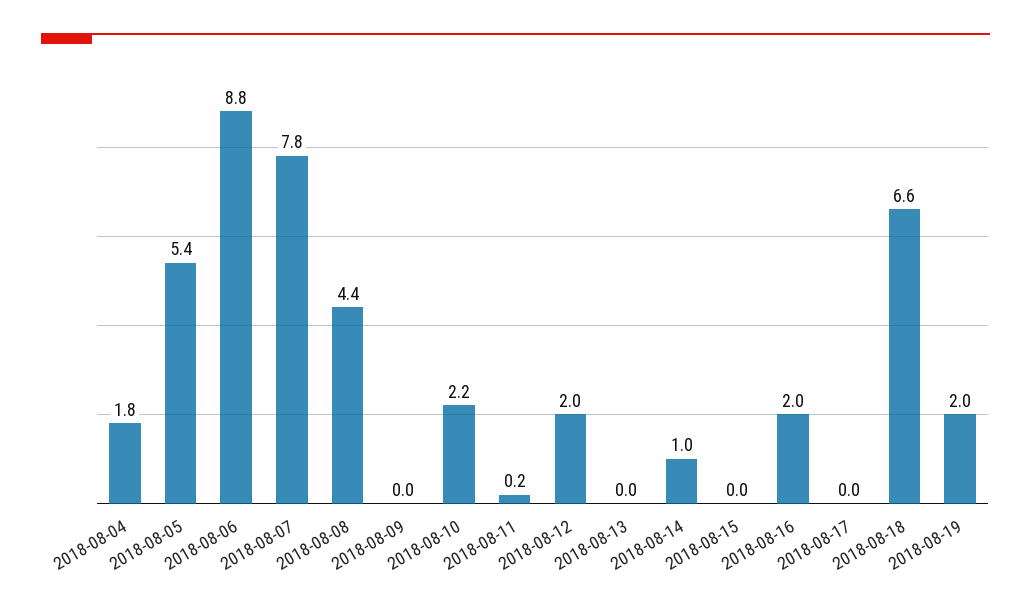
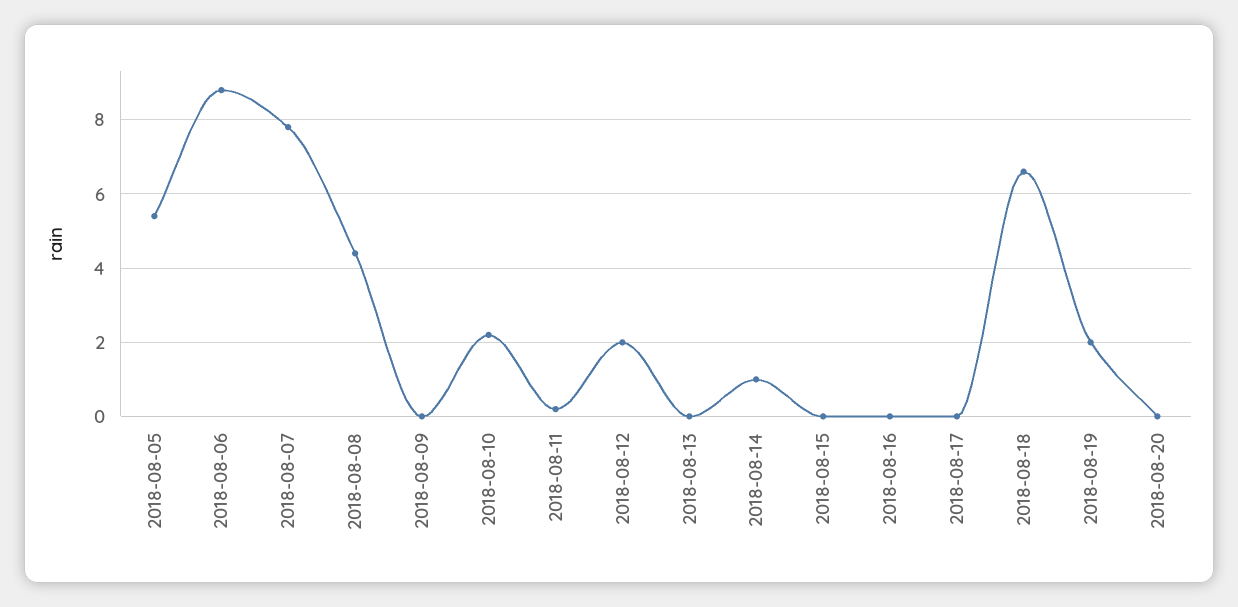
2018-08-04: 1.8 -> none
2018-08-16: 2 -> 0
2018-08-20: none -> 0

